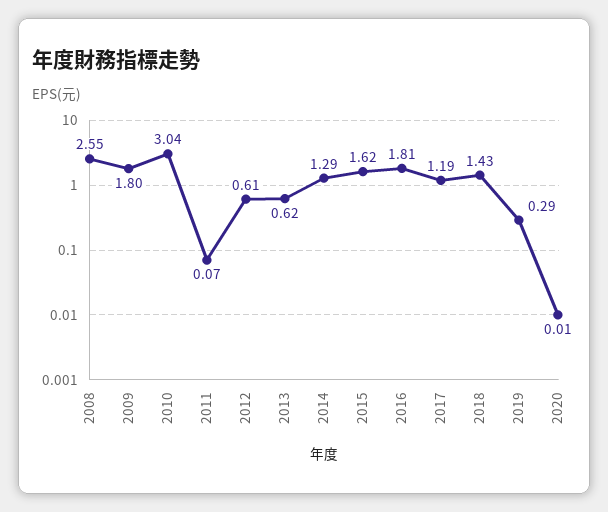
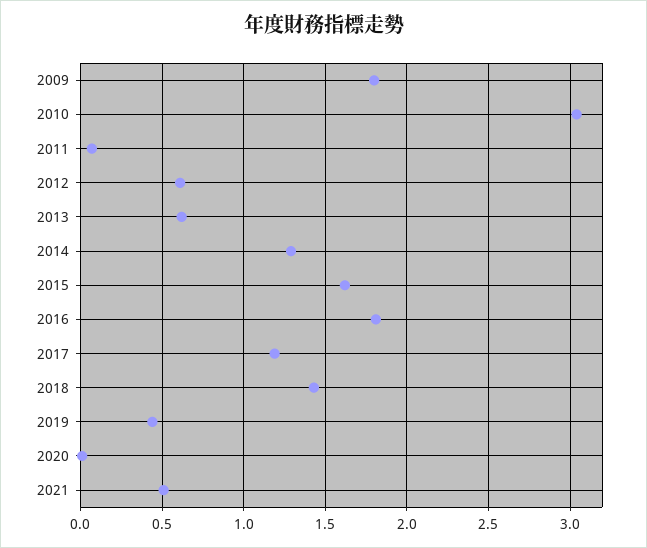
2008: 2.55 -> none
2019: 0.29 -> 0.45
2021: none -> 0.5

